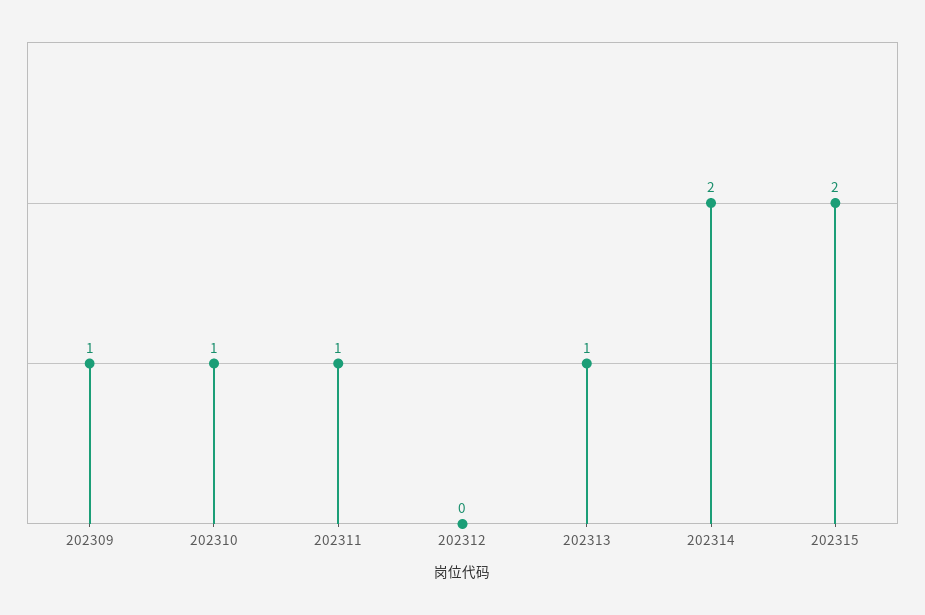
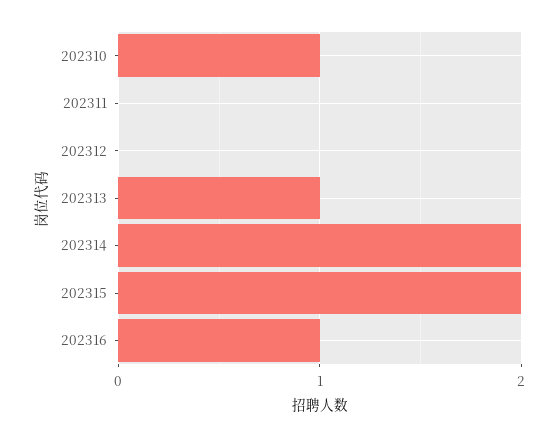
202309: 1 -> none
202311: 1 -> 0
202316: none -> 1

